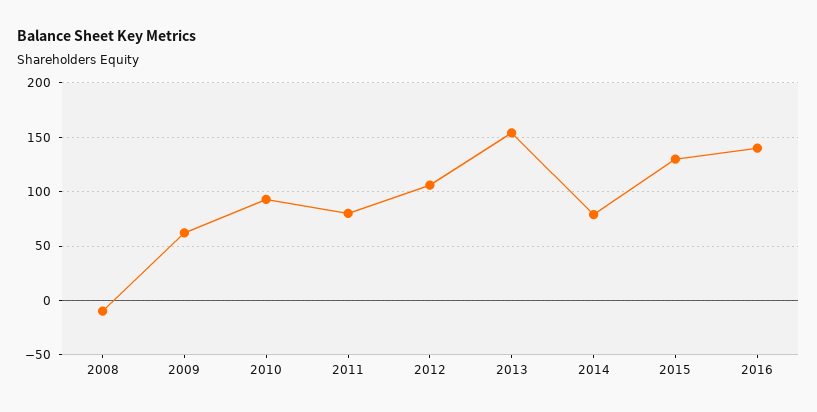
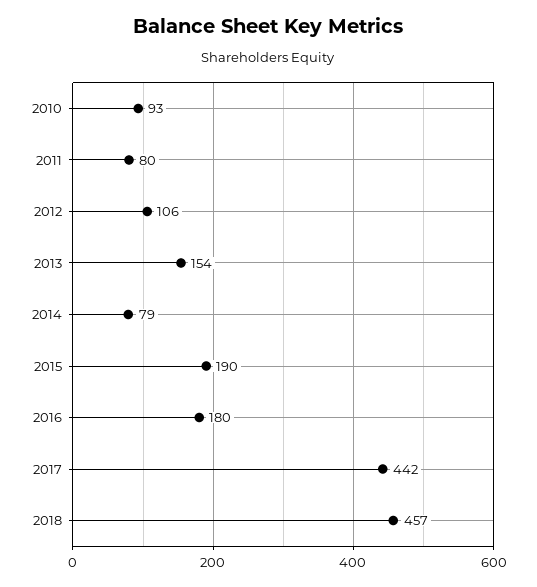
2008: -10 -> none
2009: 60 -> none
2015: 130 -> 190
2016: 140 -> 180
2017: none -> 442
2018: none -> 457

